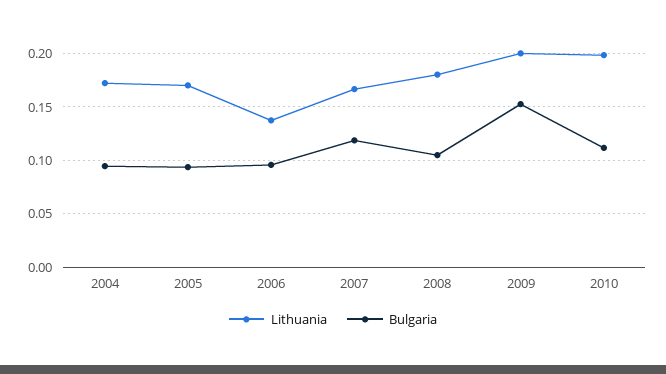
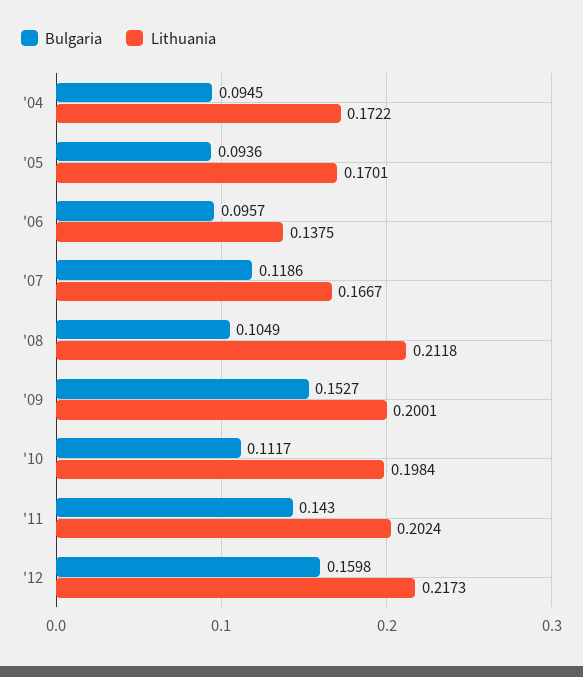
Lithuania, 2008: 0.18 -> 0.2118
Bulgaria, '11: none -> 0.143
Lithuania, '11: none -> 0.2024
Bulgaria, '12: none -> 0.1598
Lithuania, '12: none -> 0.2173

